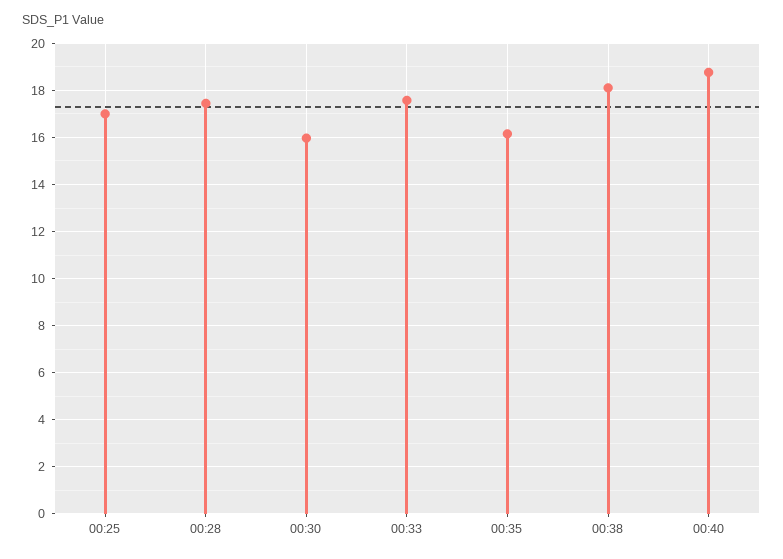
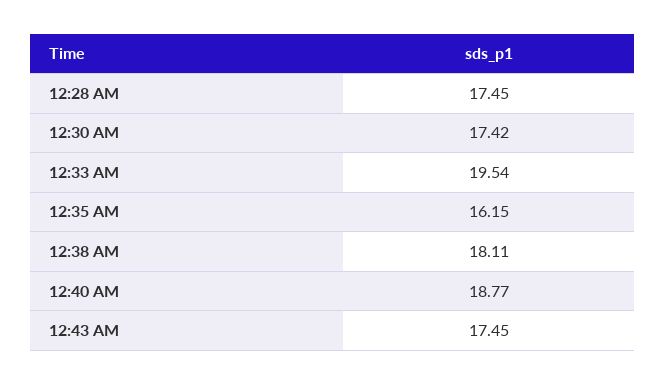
00:25: 17 -> none
00:30: 16 -> 17.42
00:33: 17.5 -> 19.54
12:43 AM: none -> 17.45

